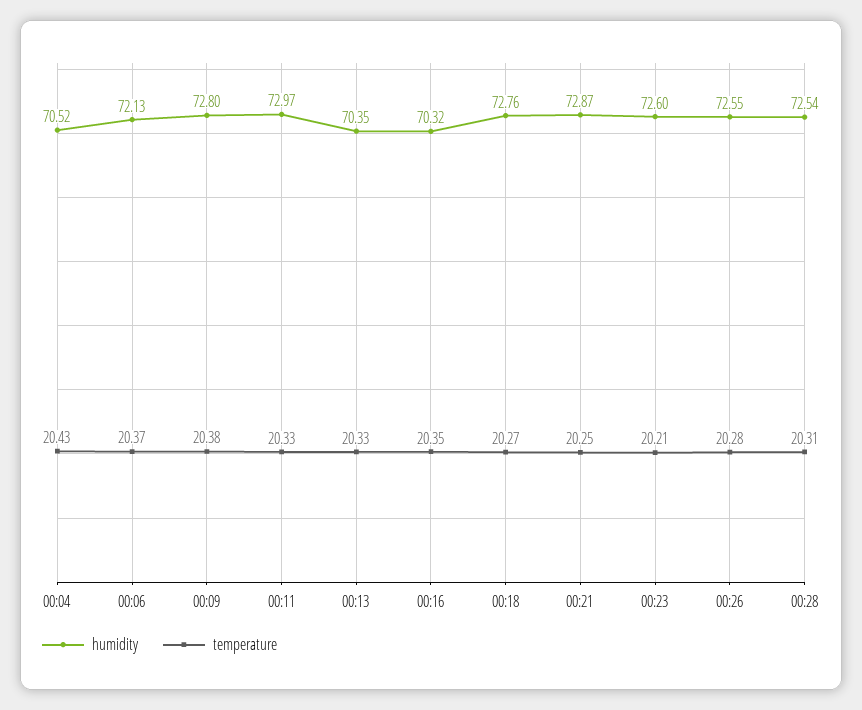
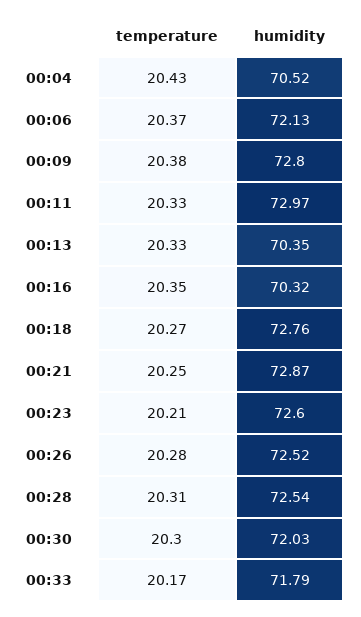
humidity, 00:26: 72.55 -> 72.52
temperature, 00:30: none -> 20.3
humidity, 00:30: none -> 72.03
temperature, 00:33: none -> 20.17
humidity, 00:33: none -> 71.79

